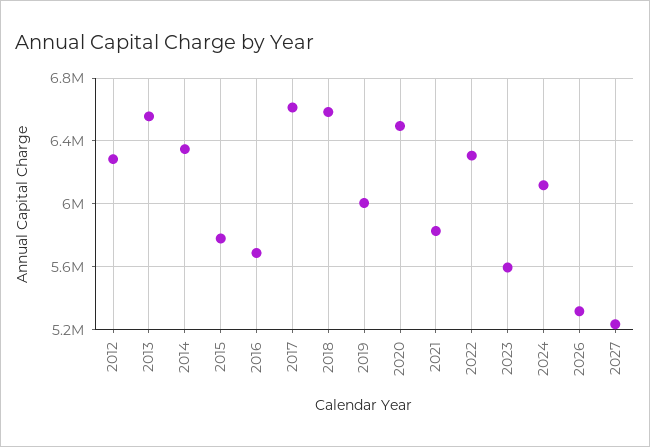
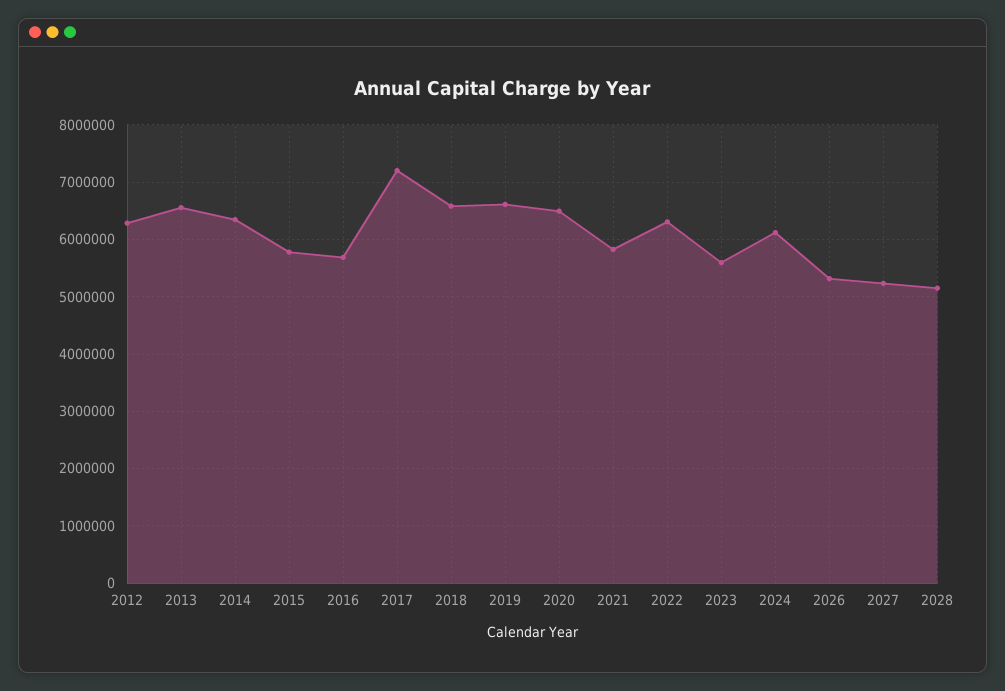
2017: 6600000 -> 7200000
2019: 6000000 -> 6600000
2028: none -> 5200000

